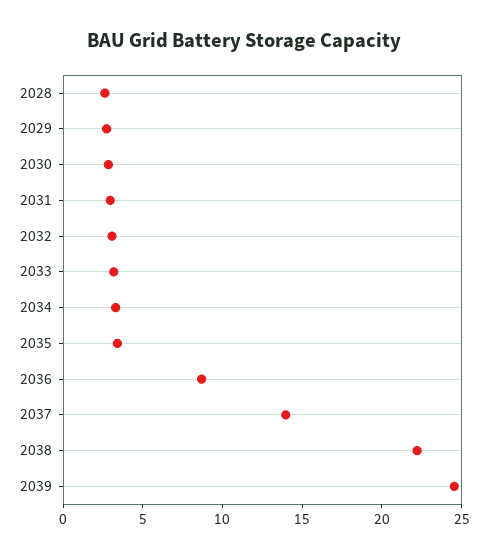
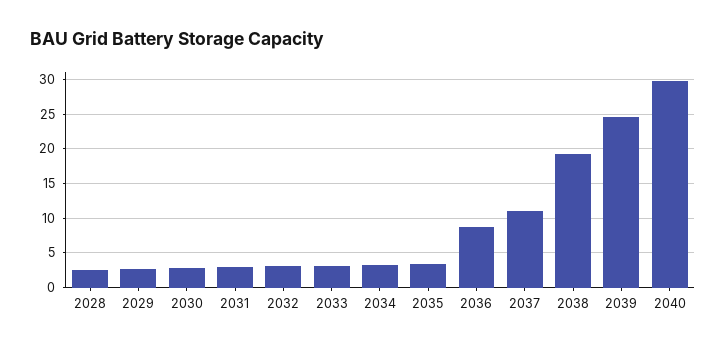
2037: 14 -> 11
2038: 22 -> 19
2040: none -> 30

